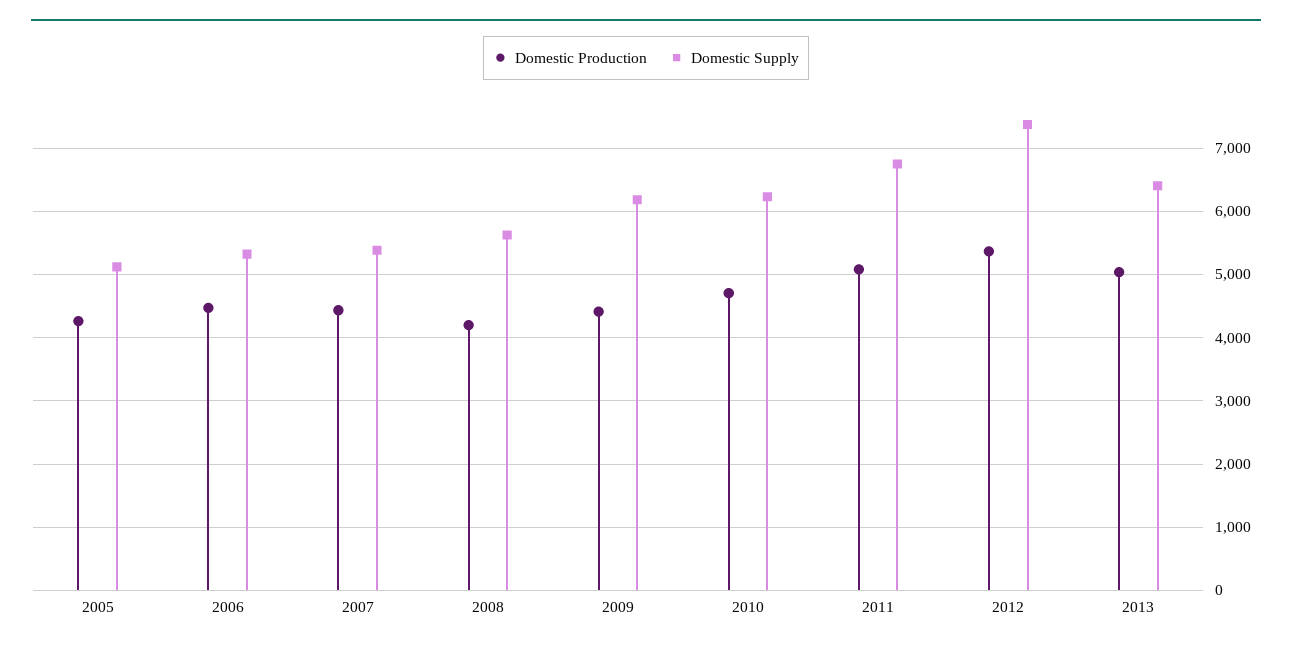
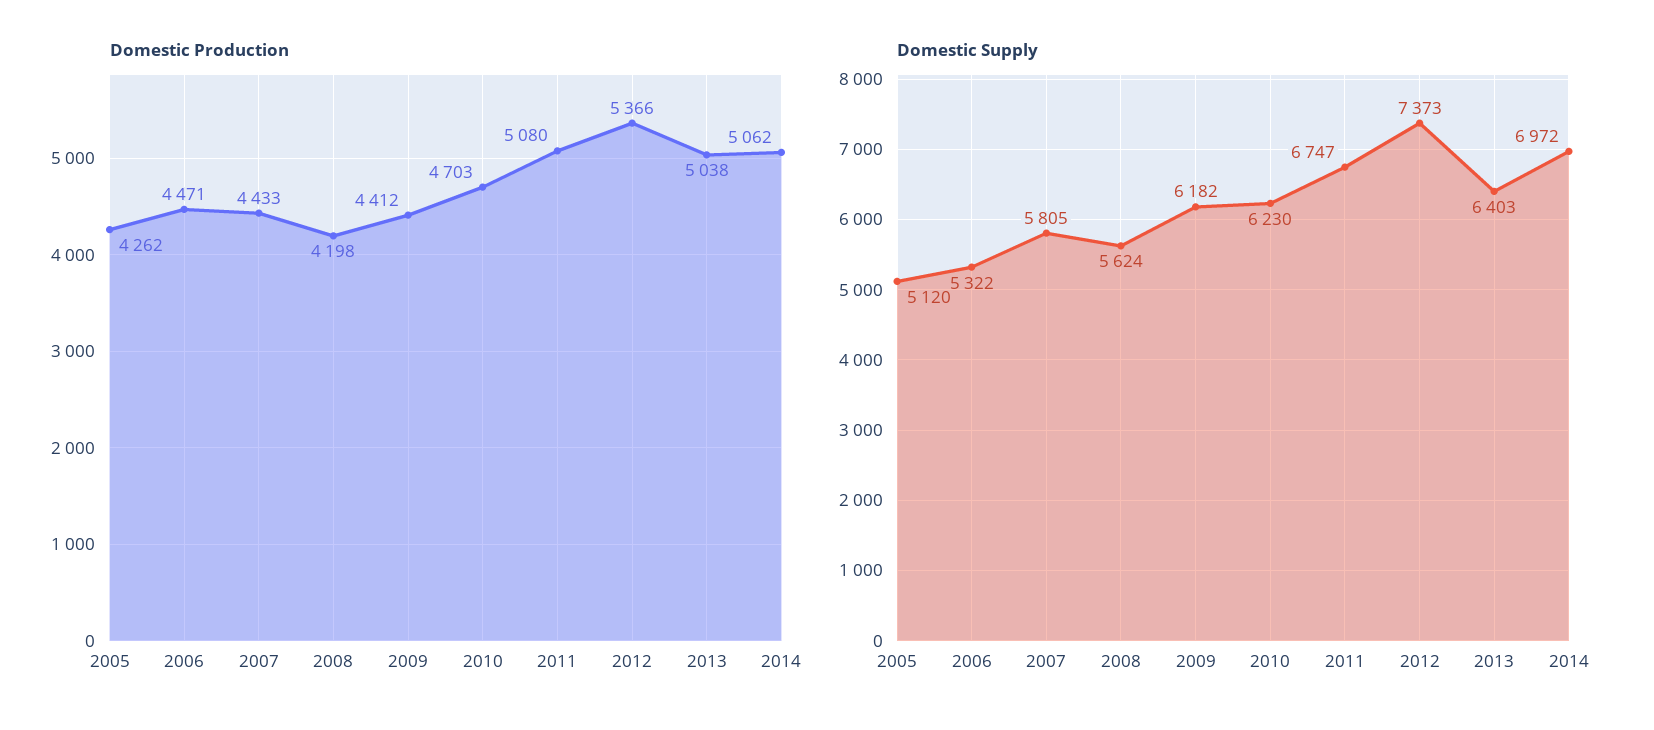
Domestic Supply, 2007: 5400 -> 5805
Domestic Production, 2014: none -> 5062
Domestic Supply, 2014: none -> 6972

